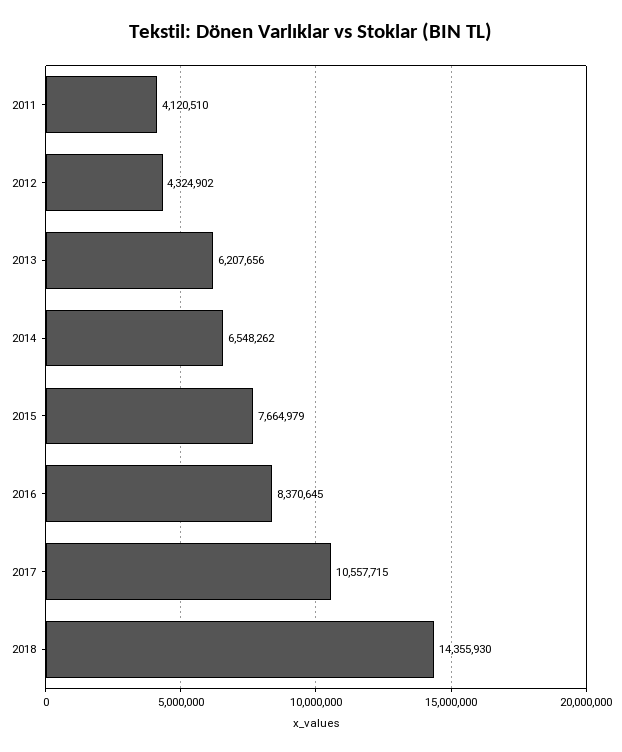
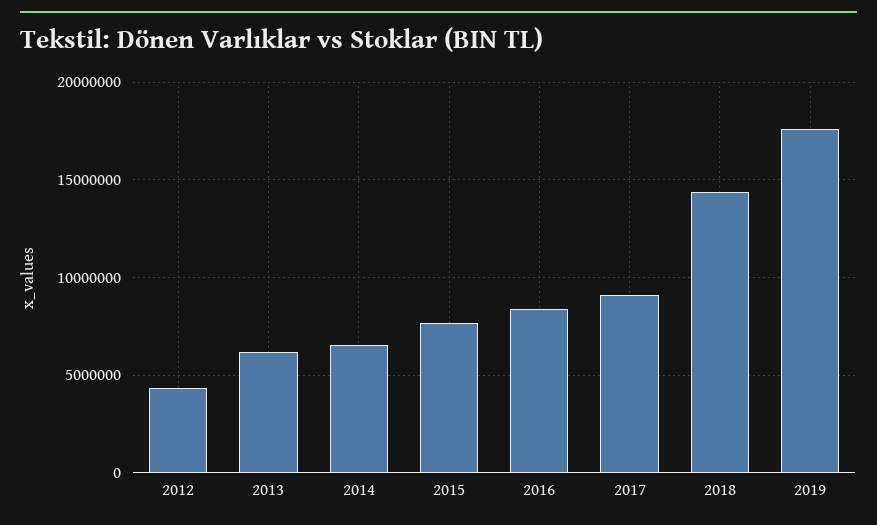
2011: 4120510 -> none
2017: 10557715 -> 9000000
2019: none -> 17500000

